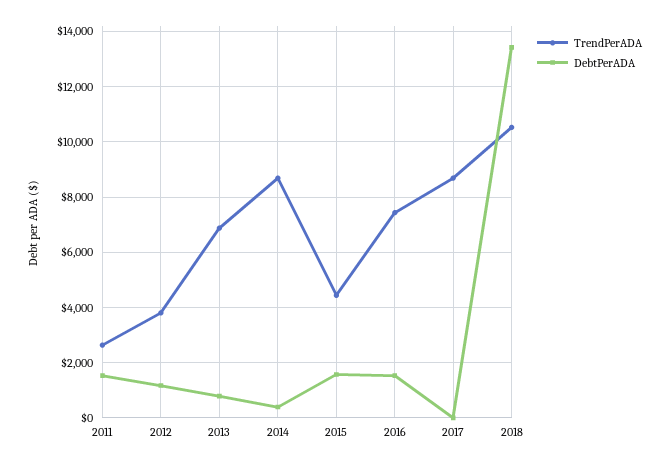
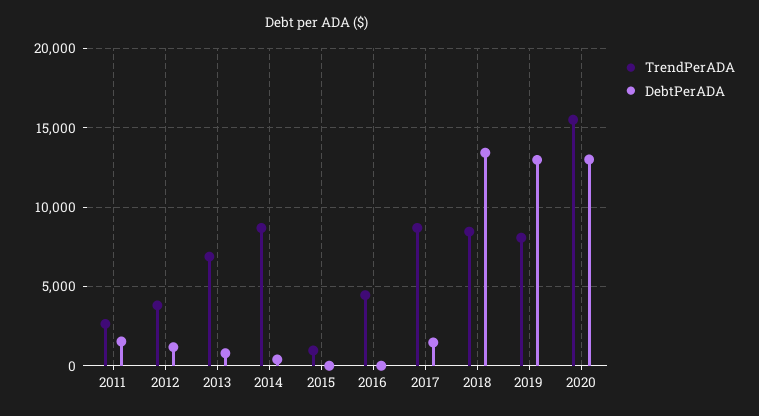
TrendPerADA, 2015: 4500 -> 1000
DebtPerADA, 2015: 1500 -> 0
TrendPerADA, 2016: 7500 -> 4500
DebtPerADA, 2016: 1500 -> 0
DebtPerADA, 2017: 0 -> 1500
TrendPerADA, 2018: 10500 -> 8500
TrendPerADA, 2019: none -> 8000
DebtPerADA, 2019: none -> 13000
TrendPerADA, 2020: none -> 15500
DebtPerADA, 2020: none -> 13000

